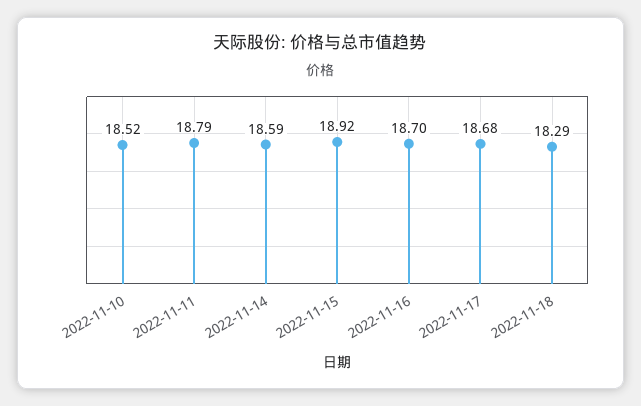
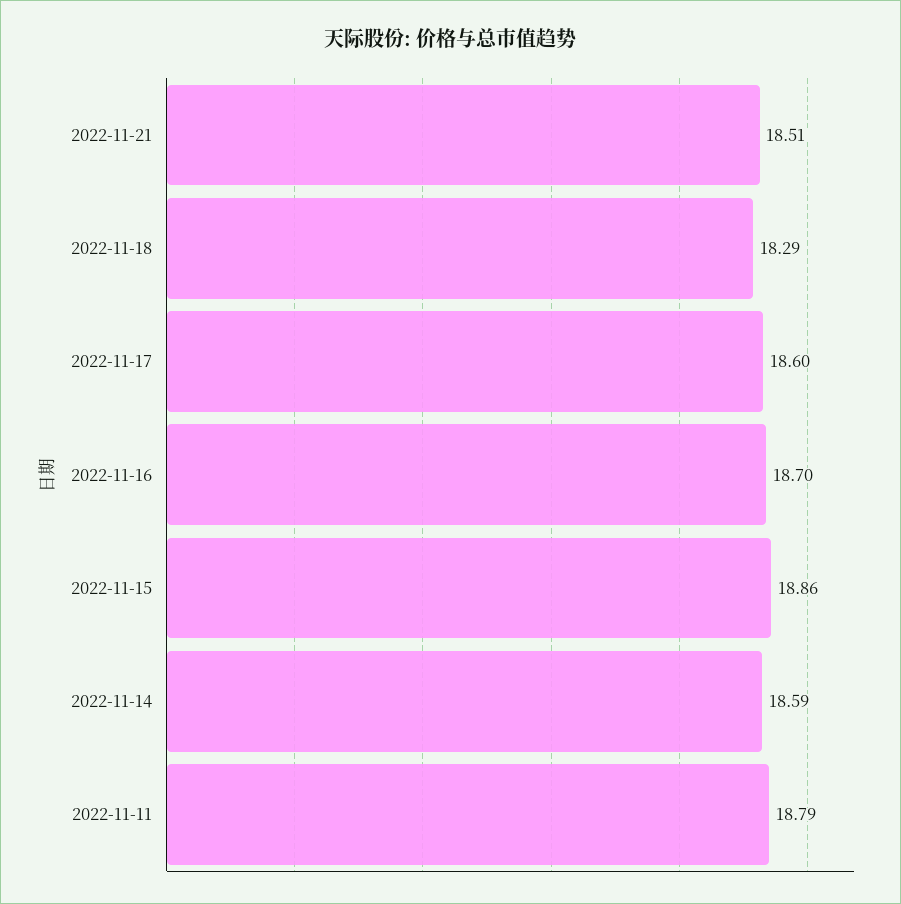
2022-11-10: 18.52 -> none
2022-11-15: 18.92 -> 18.86
2022-11-17: 18.68 -> 18.6
2022-11-21: none -> 18.51

